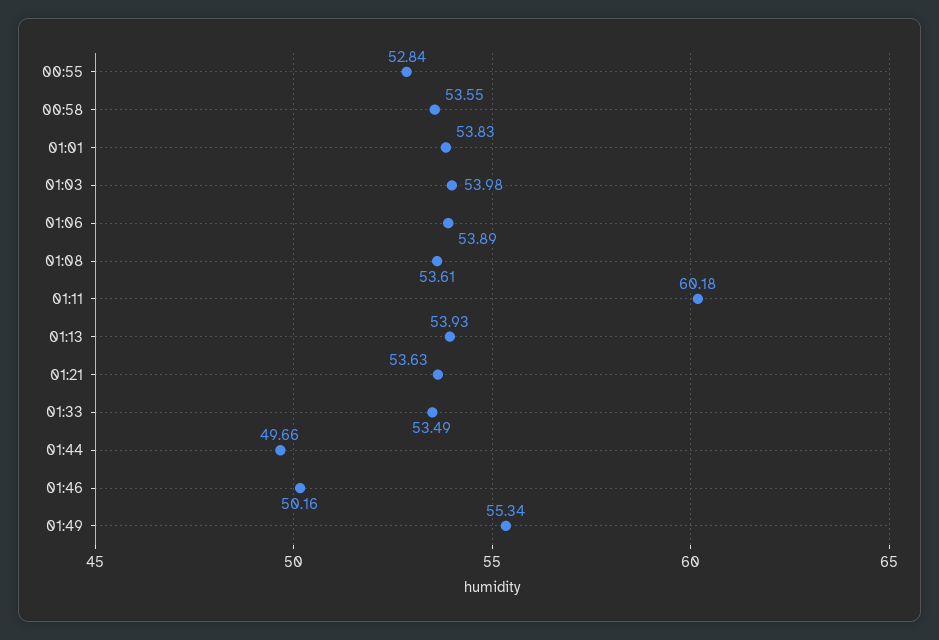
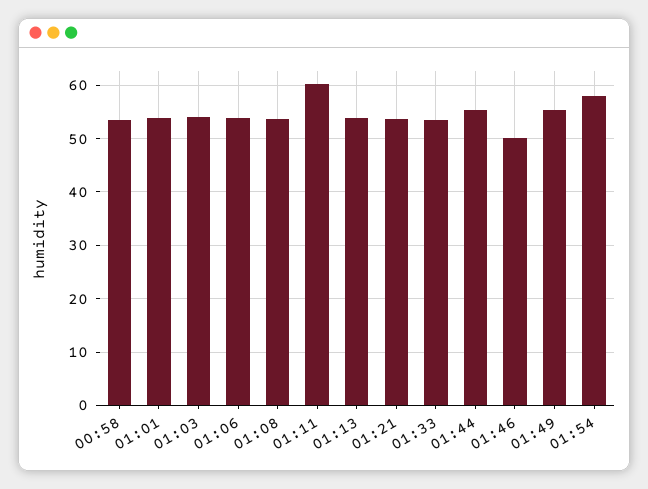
00:55: 52.84 -> none
01:44: 49.66 -> 56
01:54: none -> 58

